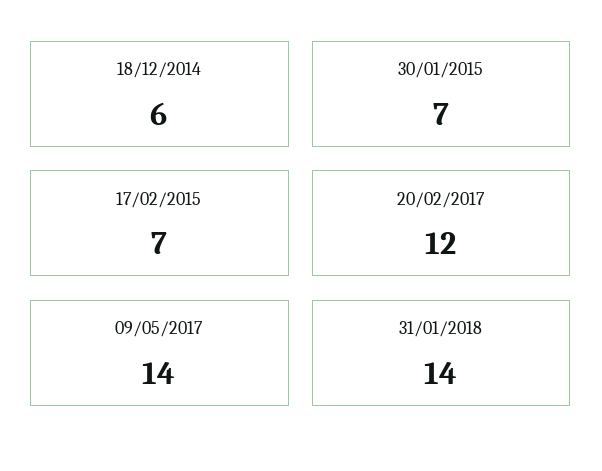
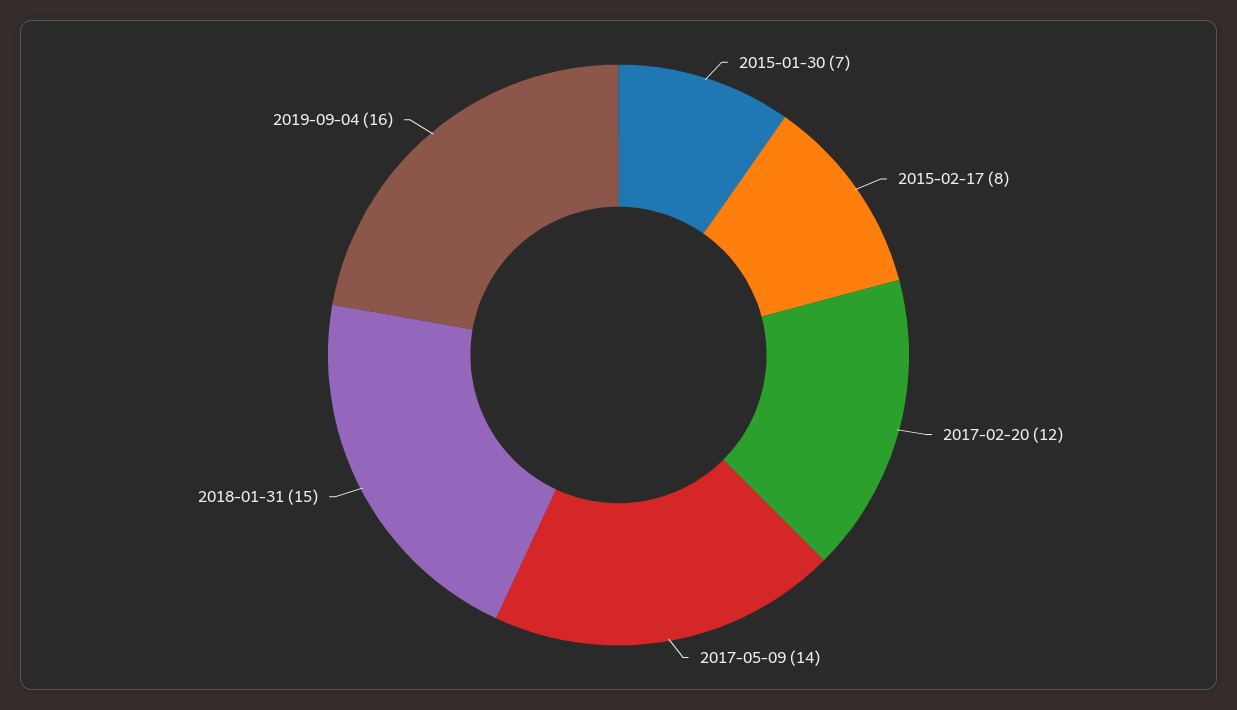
18/12/2014: 6 -> none
17/02/2015: 7 -> 8
31/01/2018: 14 -> 15
2019-09-04: none -> 16

